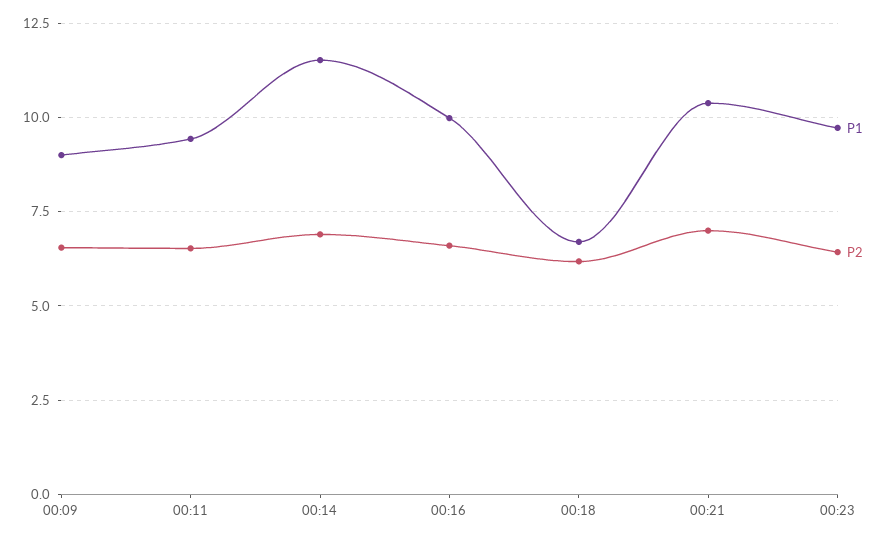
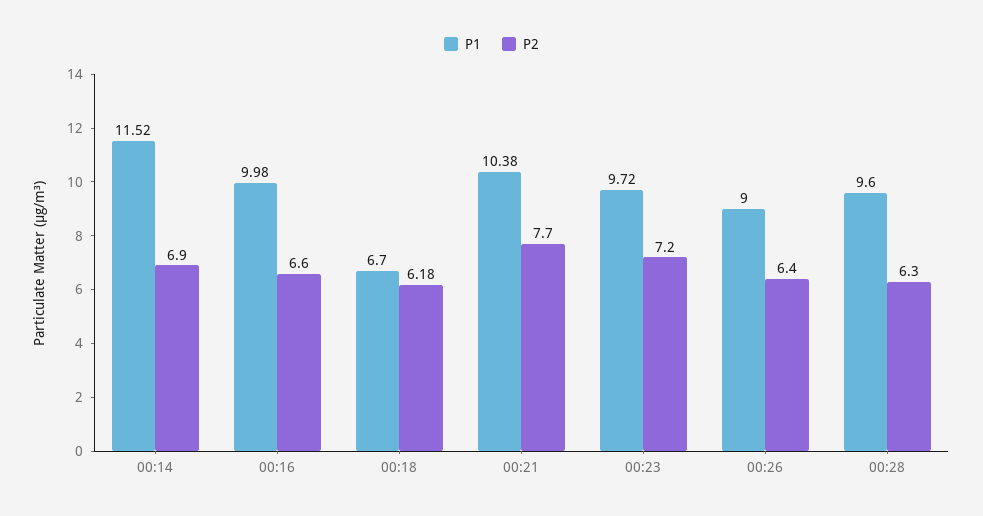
P1, 00:09: 9 -> none
P2, 00:09: 6.5 -> none
P1, 00:11: 9.5 -> none
P2, 00:11: 6.5 -> none
P2, 00:21: 7 -> 7.7
P2, 00:23: 6.5 -> 7.2
P1, 00:26: none -> 9
P2, 00:26: none -> 6.4
P1, 00:28: none -> 9.6
P2, 00:28: none -> 6.3

